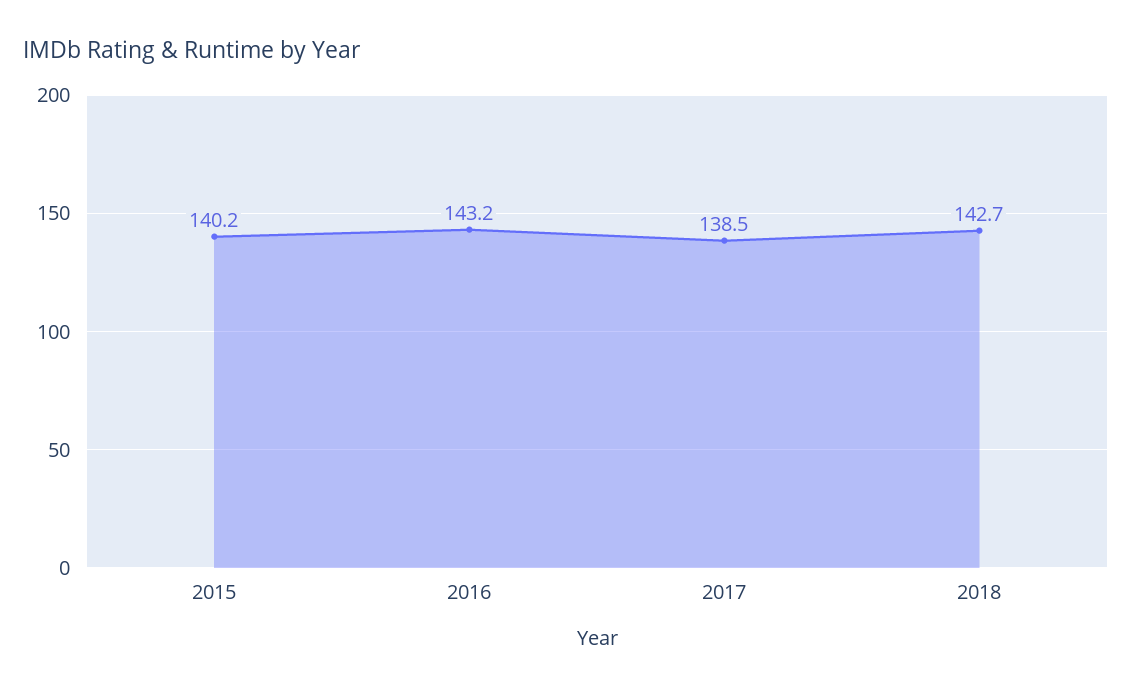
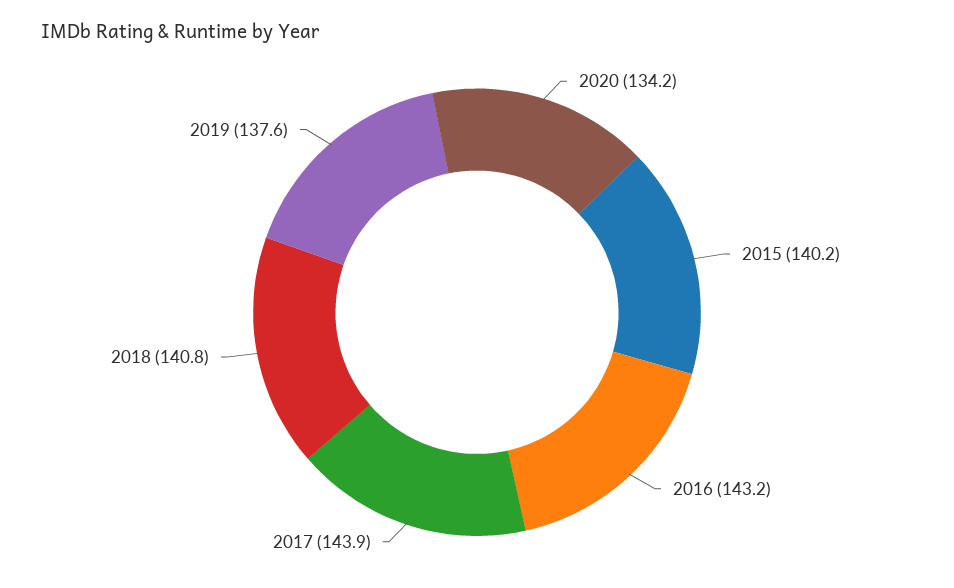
2017: 138.5 -> 143.9
2018: 142.7 -> 140.8
2020: none -> 134.2
2019: none -> 137.6

